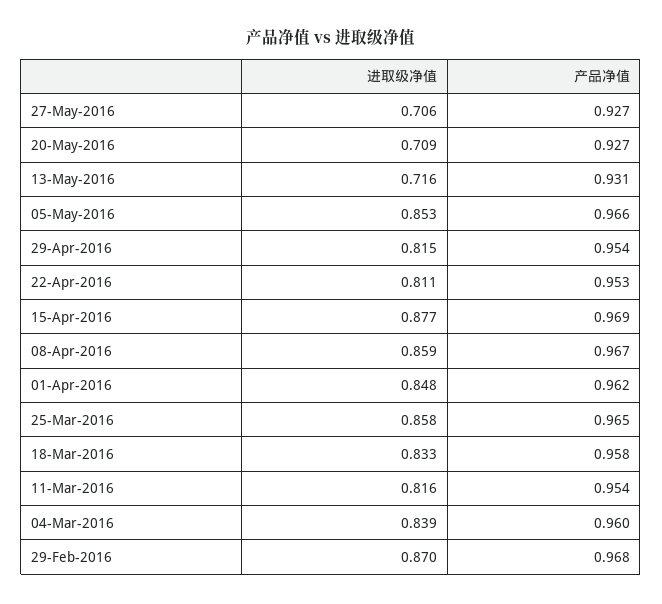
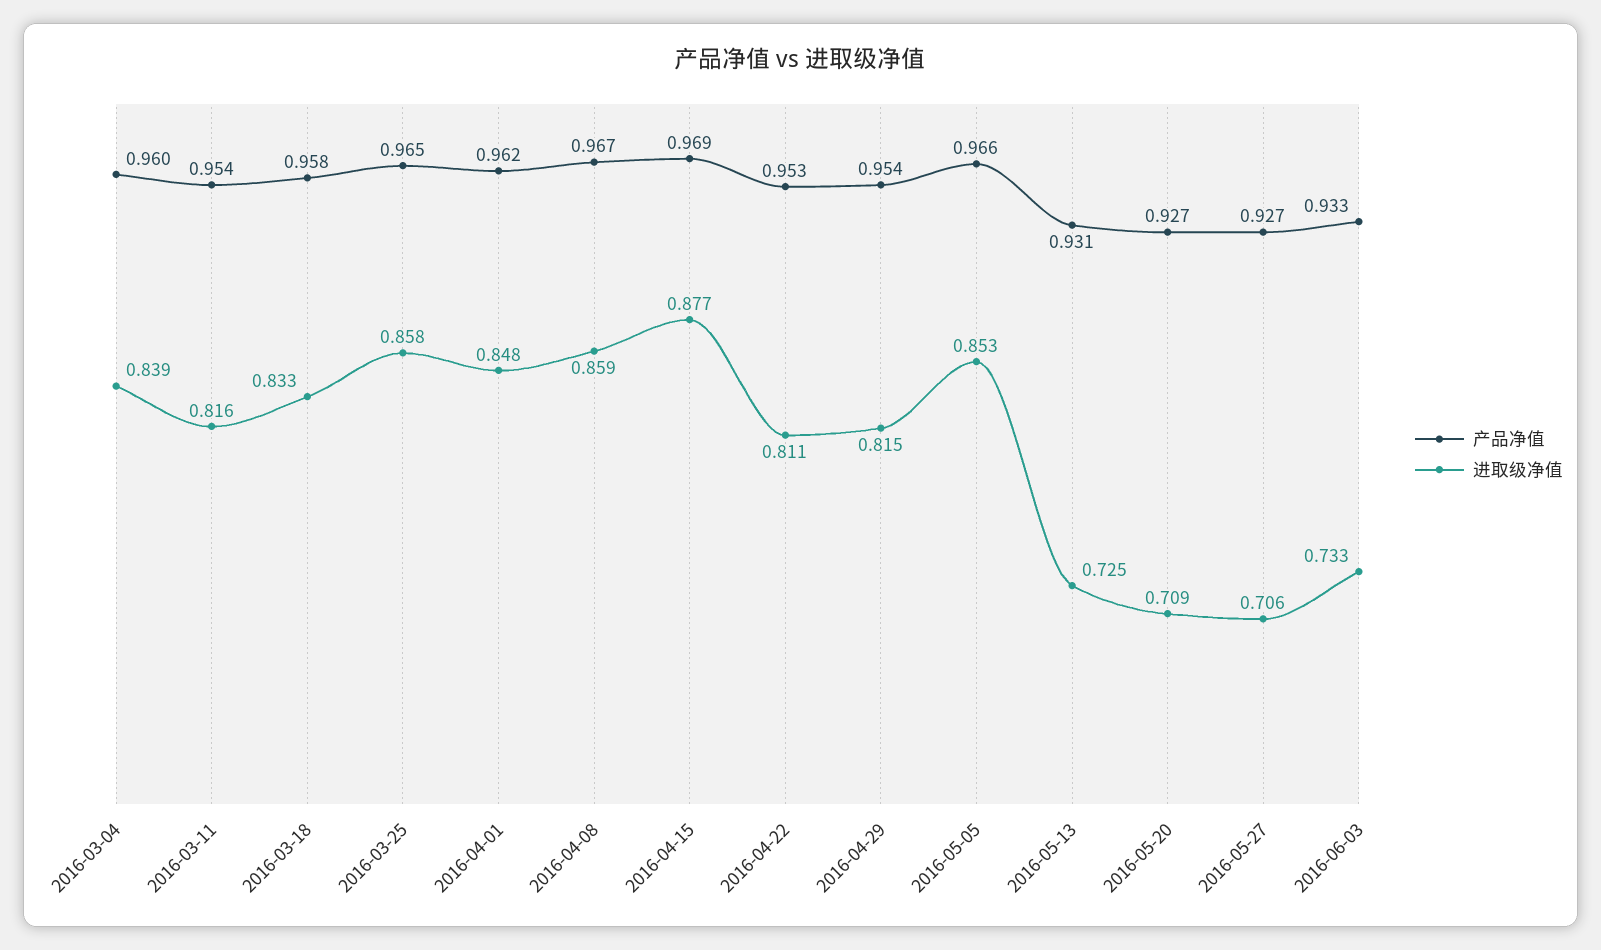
进取级净值, 13-May-2016: 0.716 -> 0.725
进取级净值, 29-Feb-2016: 0.87 -> none
产品净值, 29-Feb-2016: 0.968 -> none
产品净值, 2016-06-03: none -> 0.933
进取级净值, 2016-06-03: none -> 0.733

